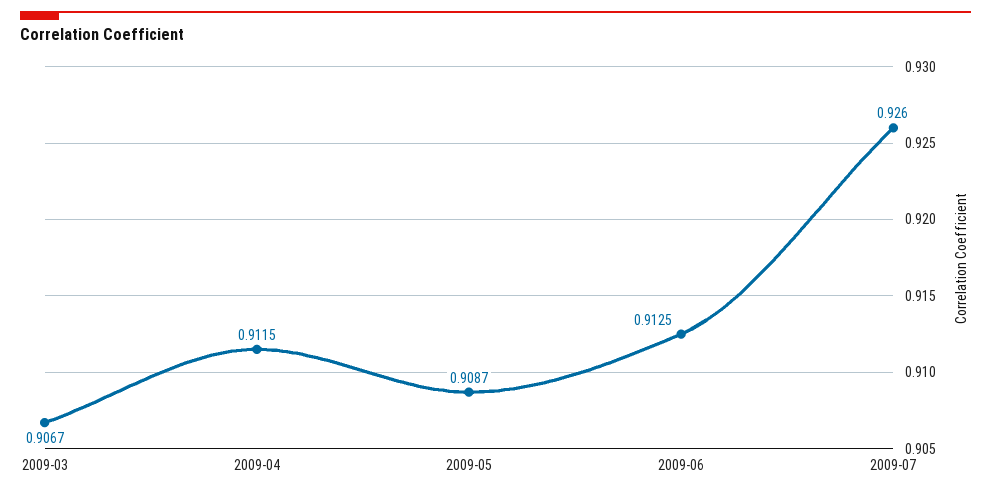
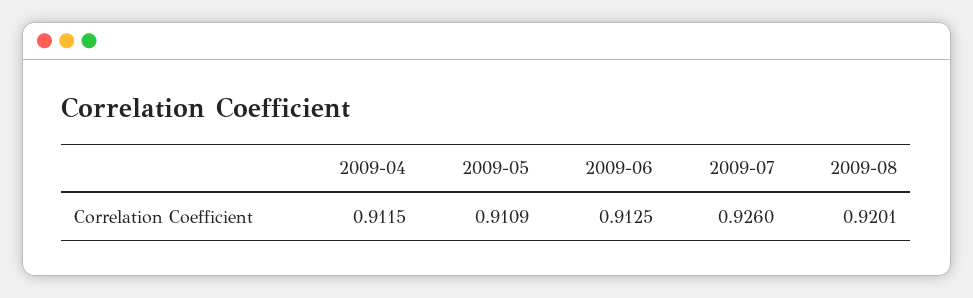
2009-03: 0.9067 -> none
2009-05: 0.9087 -> 0.9109
2009-08: none -> 0.9201

